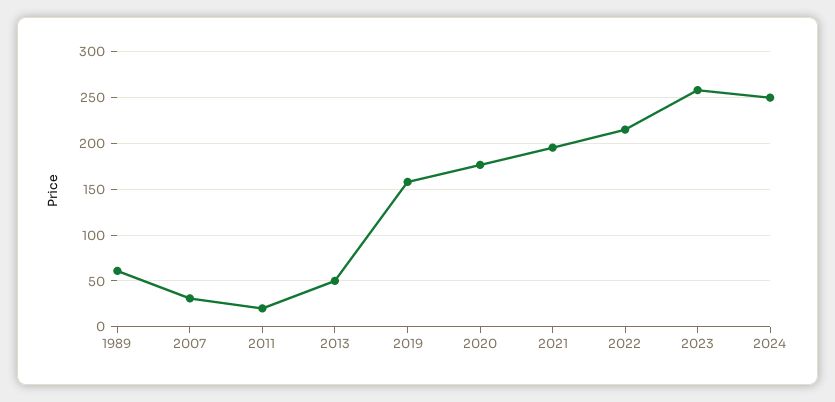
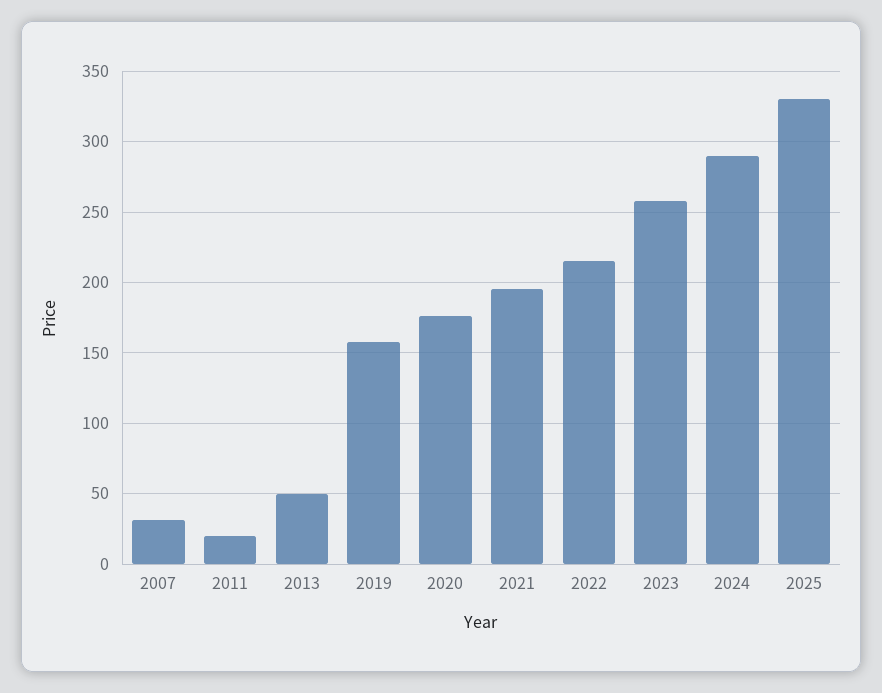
1989: 60 -> none
2024: 250 -> 290
2025: none -> 330

